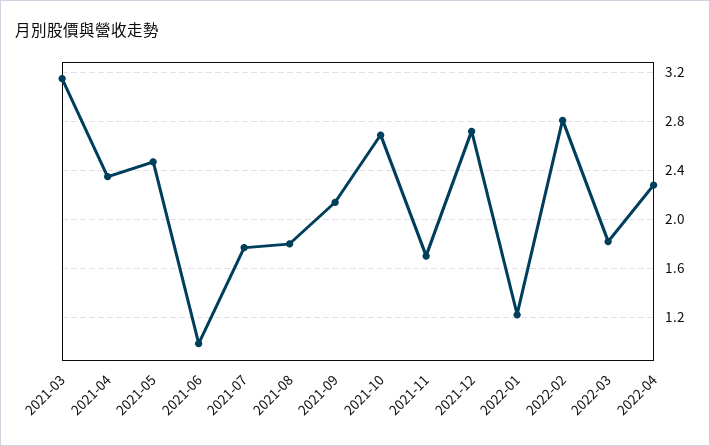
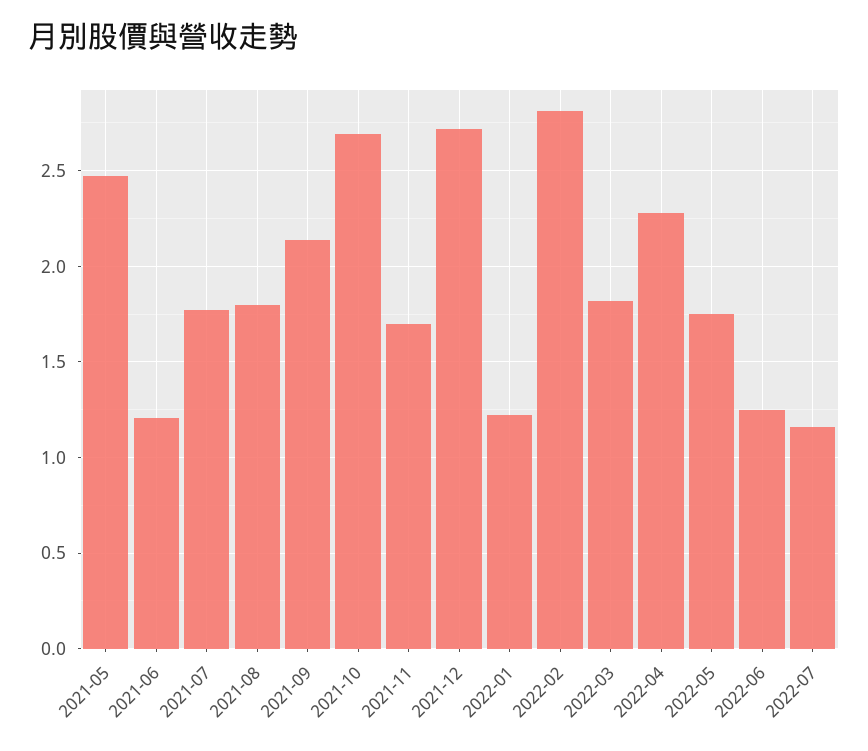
2021-03: 3.15 -> none
2021-04: 2.35 -> none
2021-06: 1 -> 1.2
2022-05: none -> 1.75
2022-06: none -> 1.25
2022-07: none -> 1.15

